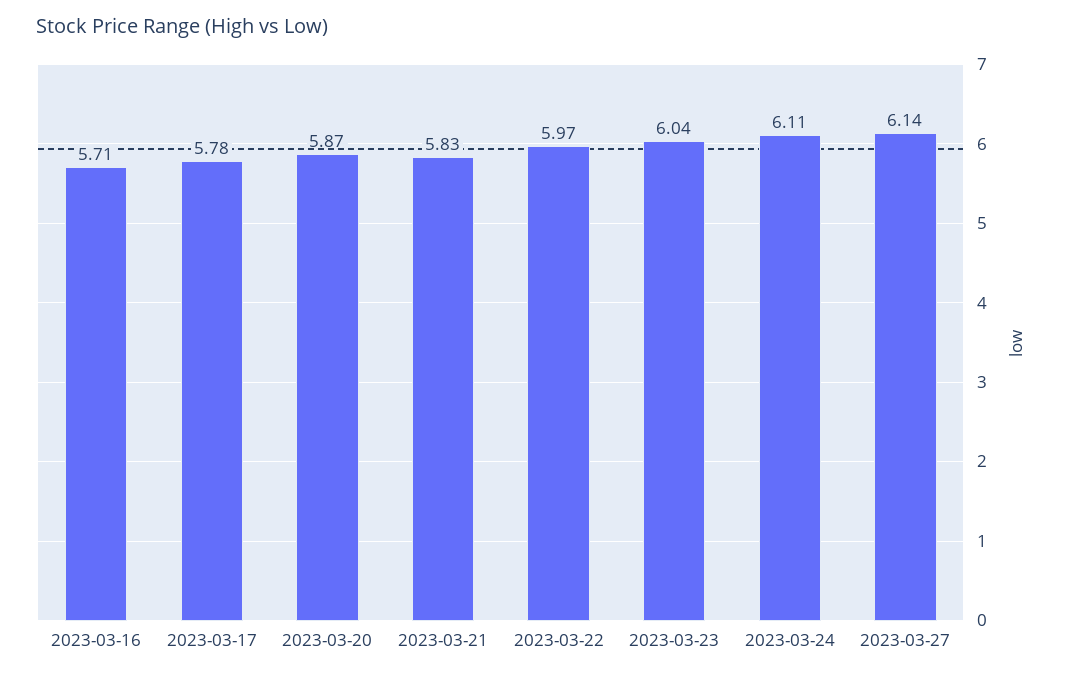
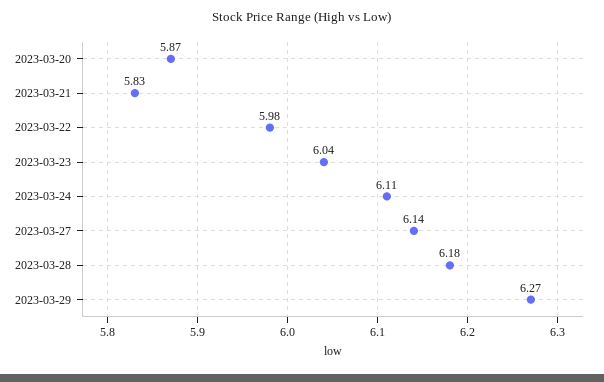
2023-03-16: 5.71 -> none
2023-03-17: 5.78 -> none
2023-03-22: 5.97 -> 5.98
2023-03-28: none -> 6.18
2023-03-29: none -> 6.27

